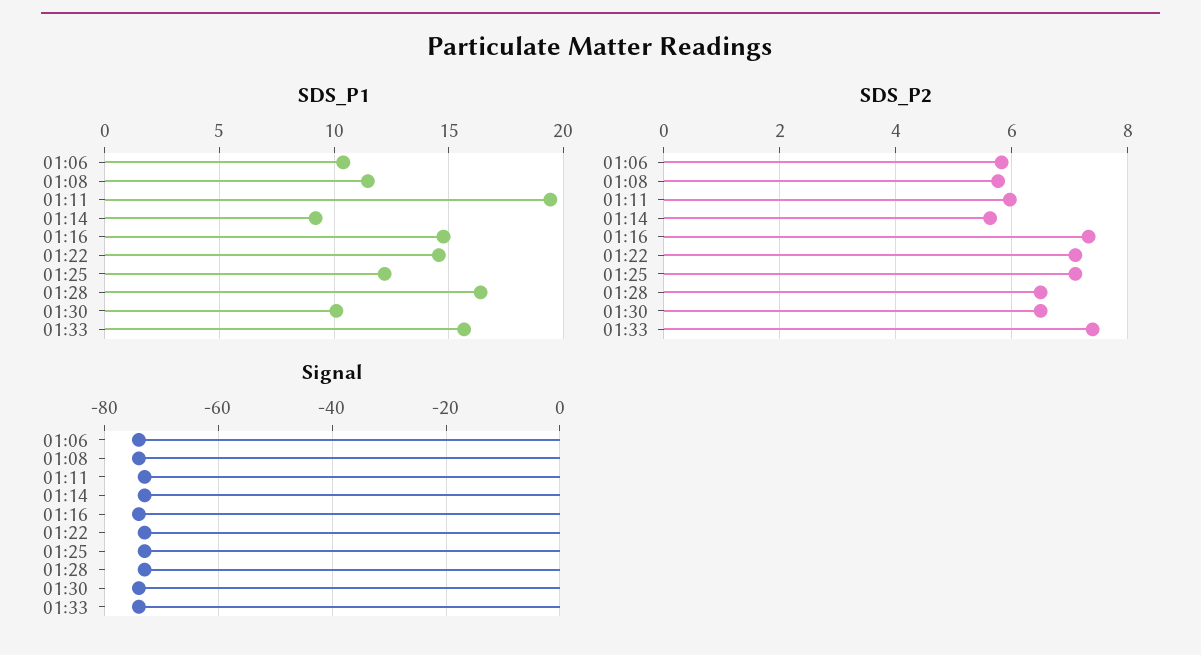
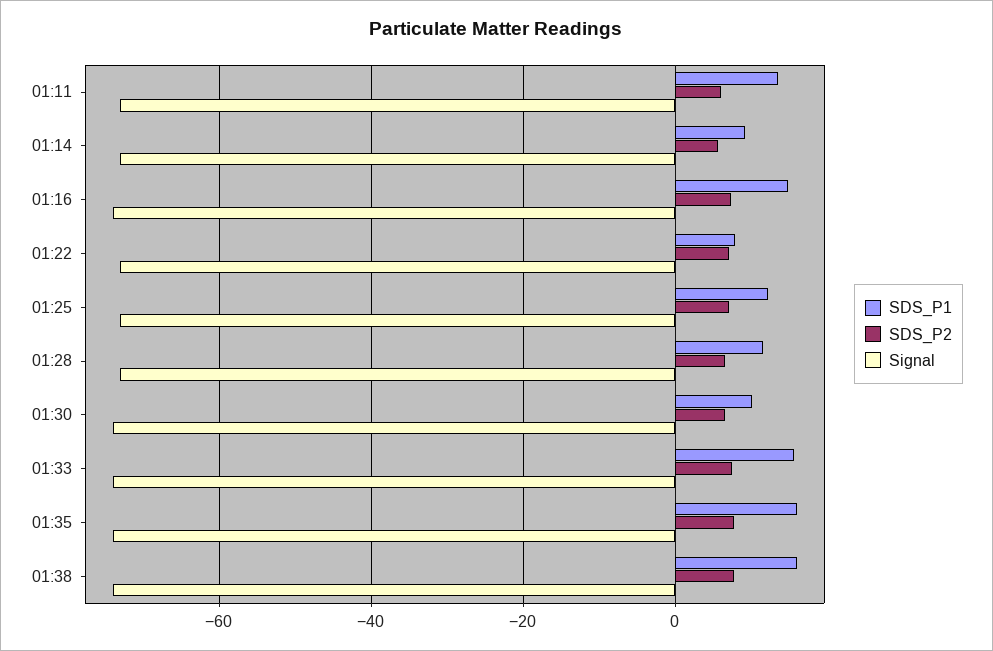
SDS_P1, 01:06: 10.5 -> none
SDS_P1, 01:08: 11.5 -> none
SDS_P1, 01:11: 19.5 -> 14
SDS_P1, 01:22: 14.5 -> 8
SDS_P1, 01:28: 16.5 -> 12
SDS_P2, 01:06: 5.8 -> none
SDS_P2, 01:08: 5.8 -> none
Signal, 01:06: -75 -> none
Signal, 01:08: -75 -> none
SDS_P1, 01:35: none -> 16
SDS_P2, 01:35: none -> 8
Signal, 01:35: none -> -74
SDS_P1, 01:38: none -> 16
SDS_P2, 01:38: none -> 8
Signal, 01:38: none -> -74

